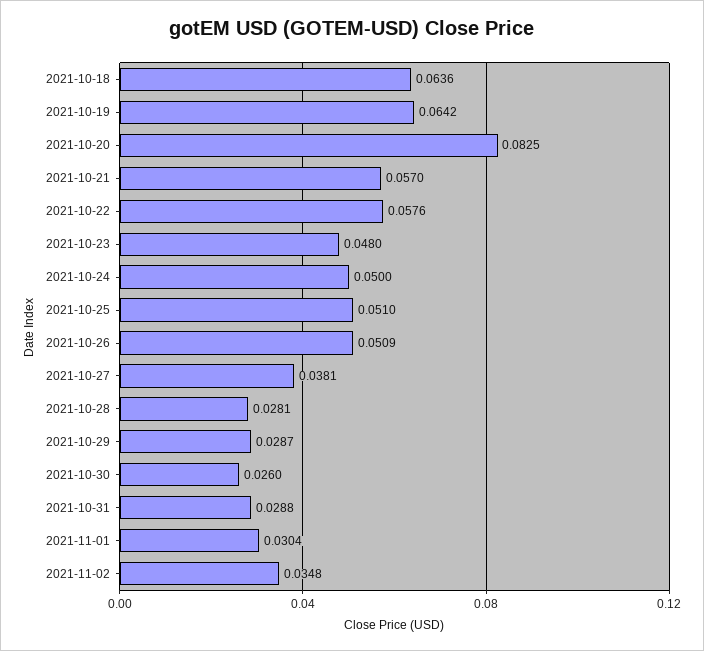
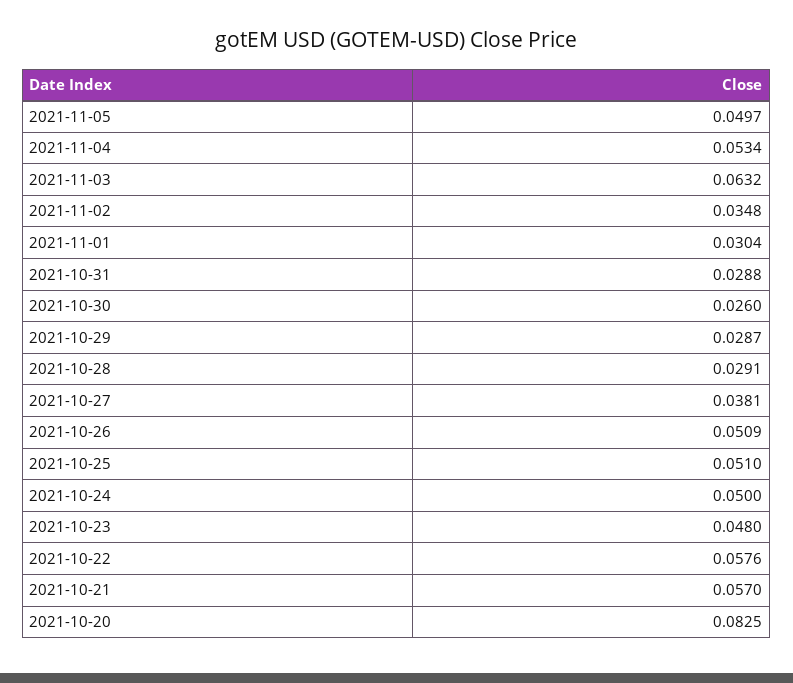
2021-10-18: 0.0636 -> none
2021-10-19: 0.0642 -> none
2021-10-28: 0.0281 -> 0.0291
2021-11-05: none -> 0.0497
2021-11-04: none -> 0.0534
2021-11-03: none -> 0.0632

